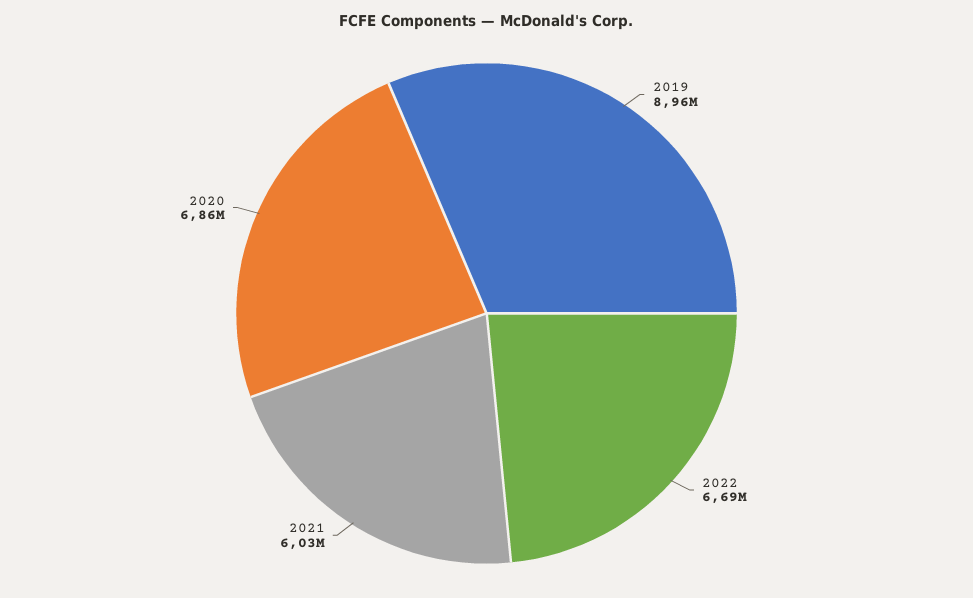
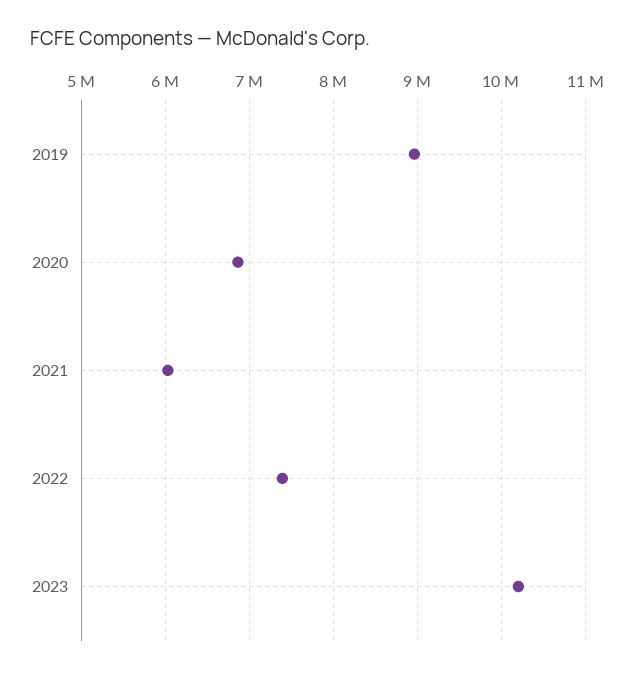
2022: 6690000 -> 7400000
2023: none -> 10200000

